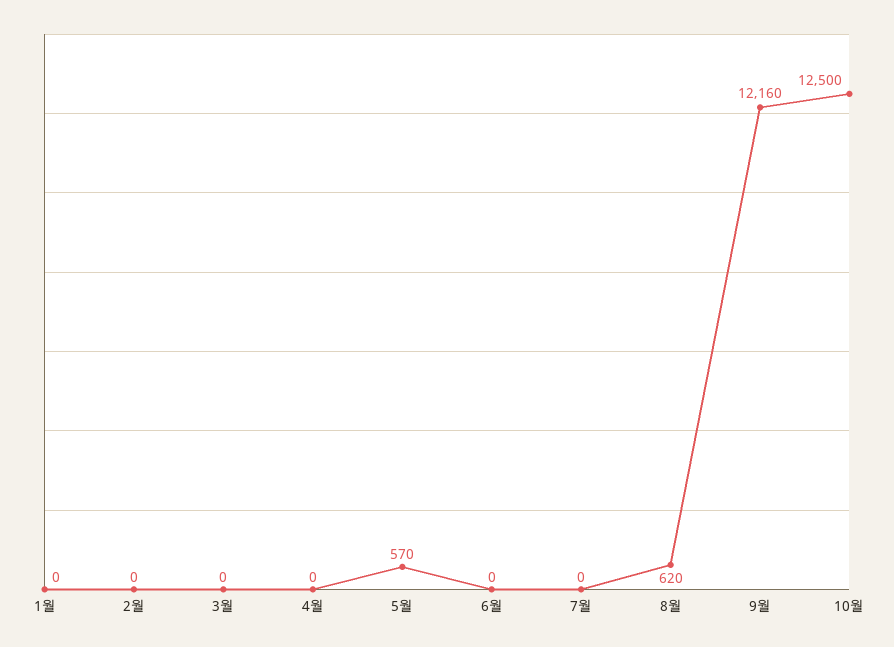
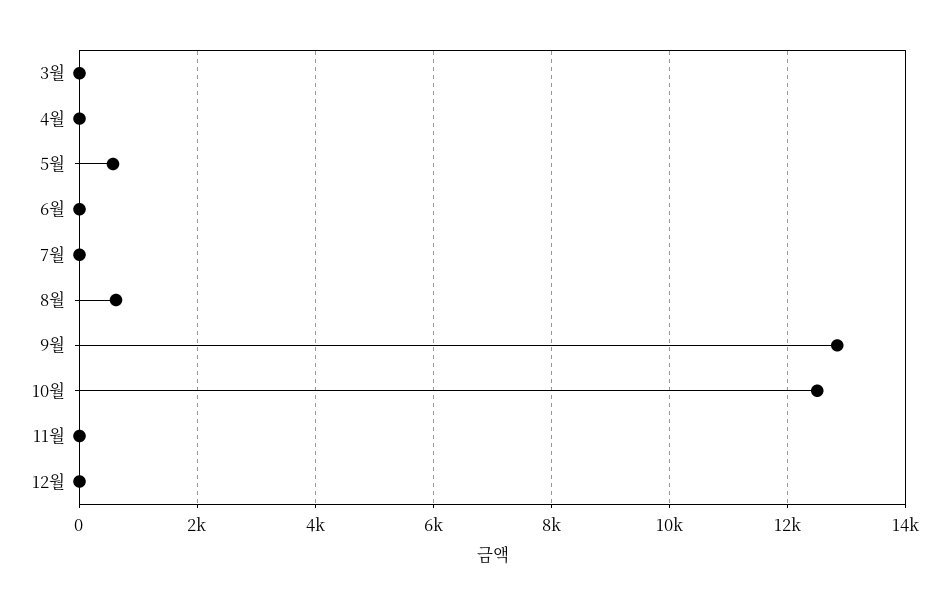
1월: 0 -> none
2월: 0 -> none
9월: 12160 -> 12800
11월: none -> 0
12월: none -> 0

